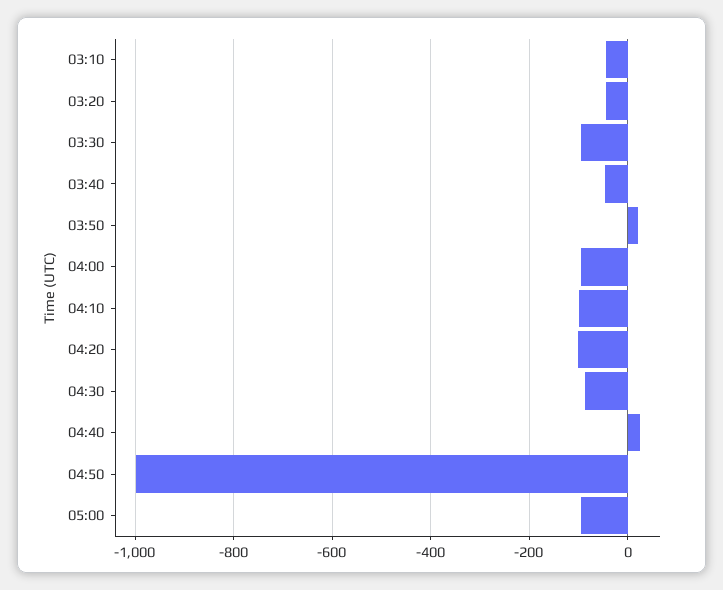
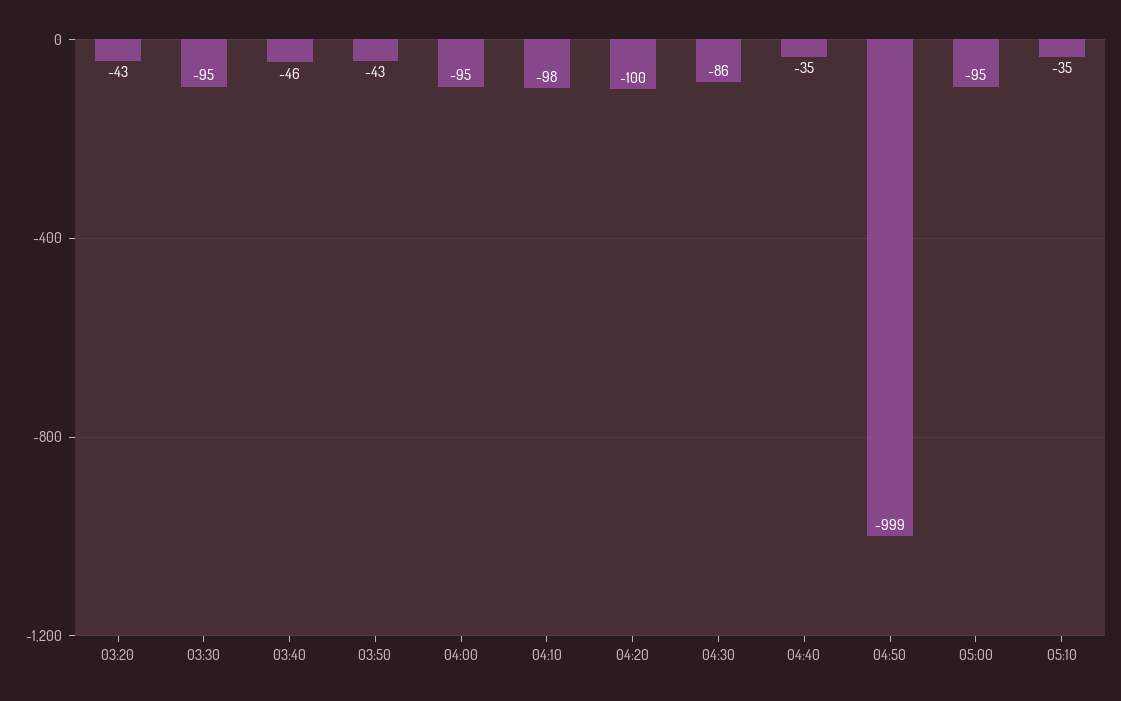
03:10: -40 -> none
03:50: 20 -> -43
04:40: 20 -> -35
05:10: none -> -35

